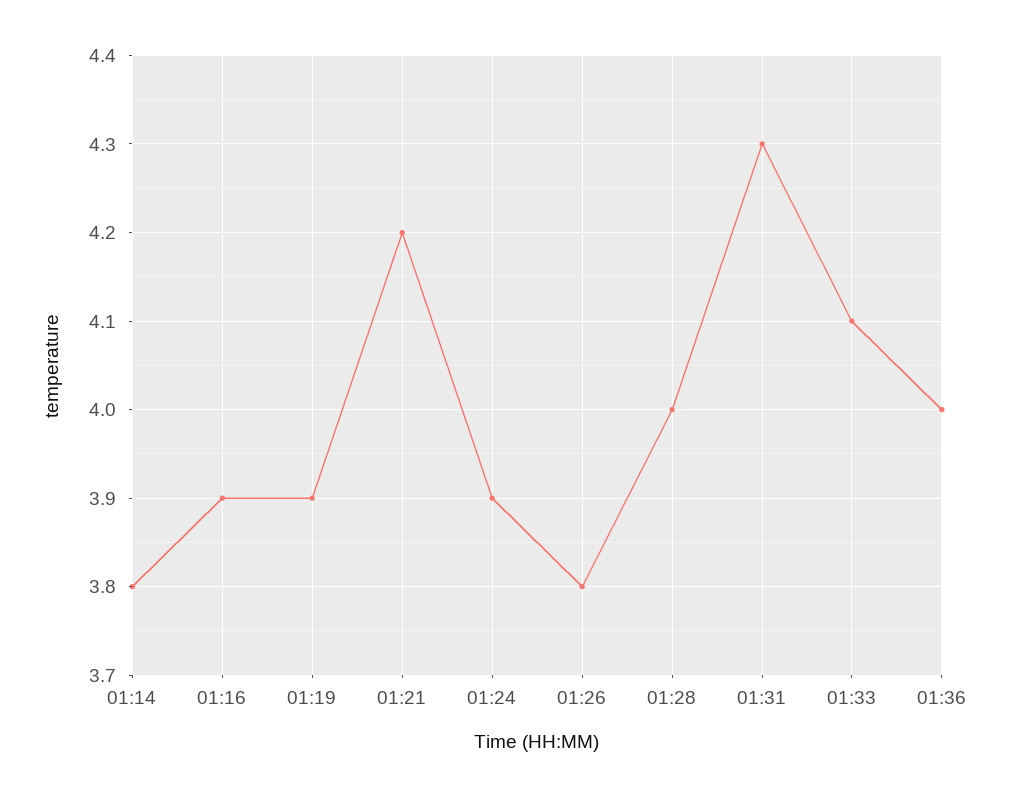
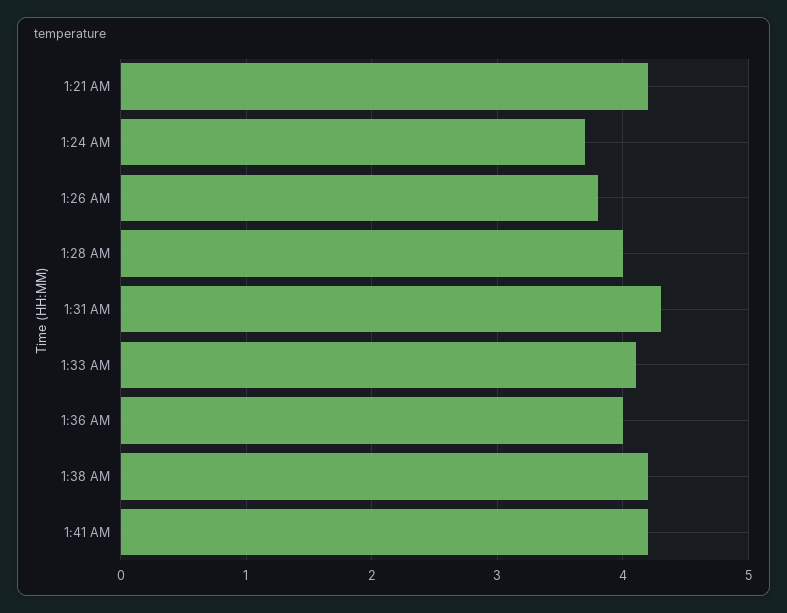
01:14: 3.8 -> none
01:16: 3.9 -> none
01:19: 3.9 -> none
01:24: 3.9 -> 3.7
1:38 AM: none -> 4.2
1:41 AM: none -> 4.2

